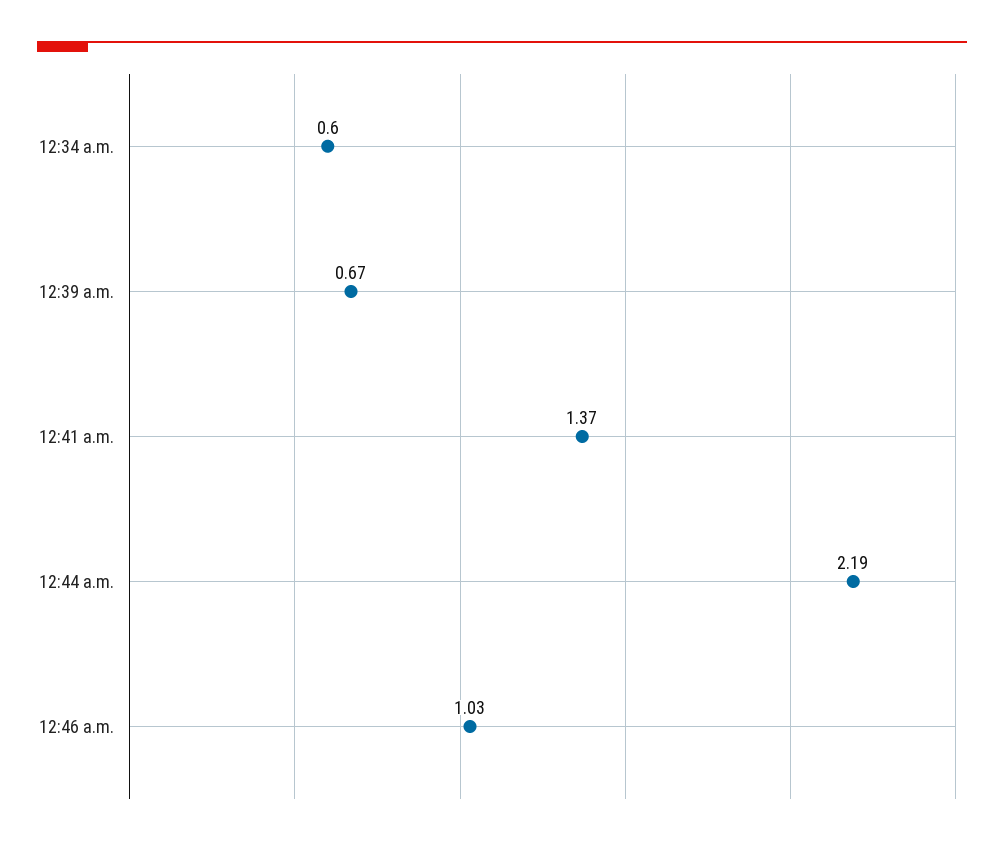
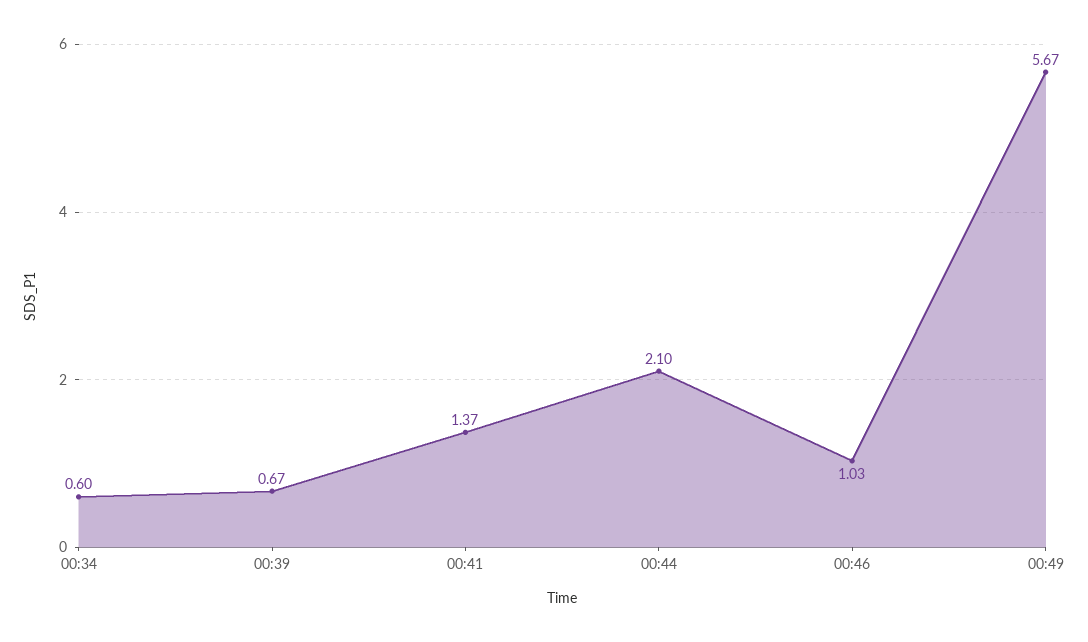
12:44 a.m.: 2.19 -> 2.1
00:49: none -> 5.67

